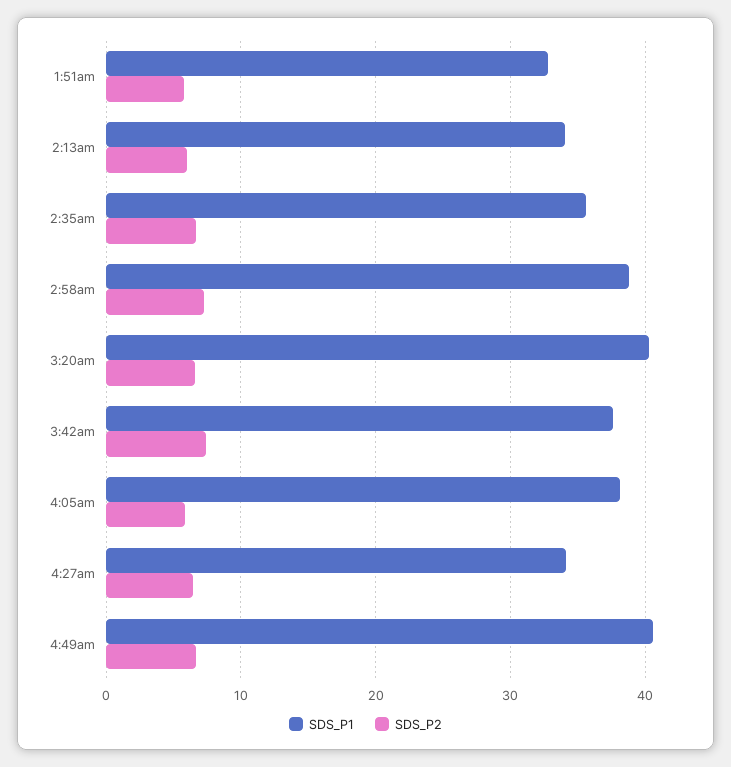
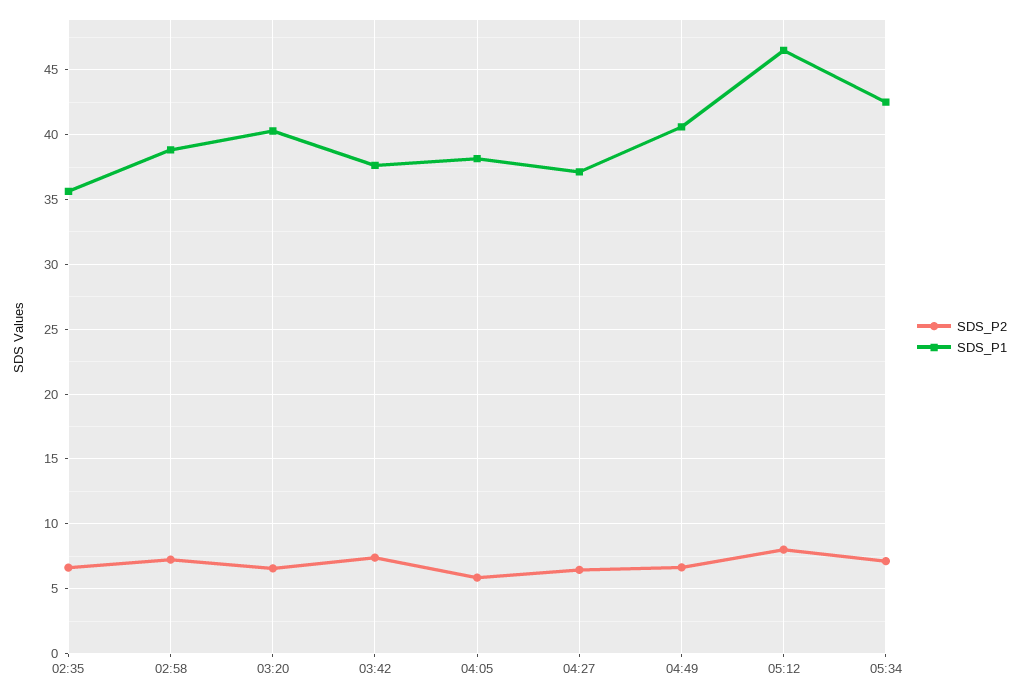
SDS_P1, 1:51am: 33 -> none
SDS_P2, 1:51am: 6 -> none
SDS_P1, 2:13am: 34 -> none
SDS_P2, 2:13am: 6 -> none
SDS_P1, 4:27am: 34 -> 37
SDS_P2, 05:12: none -> 8
SDS_P1, 05:12: none -> 46.5
SDS_P2, 05:34: none -> 7
SDS_P1, 05:34: none -> 42.5

